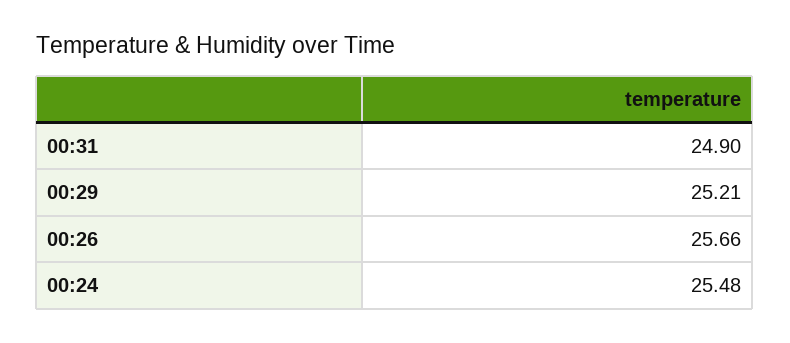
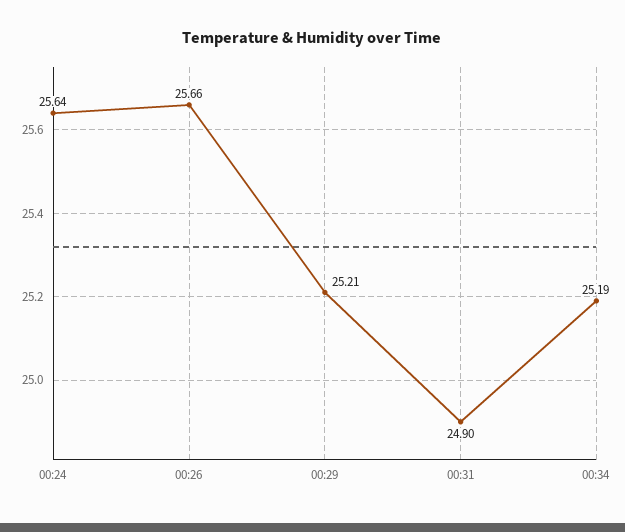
00:24: 25.48 -> 25.64
00:34: none -> 25.19

